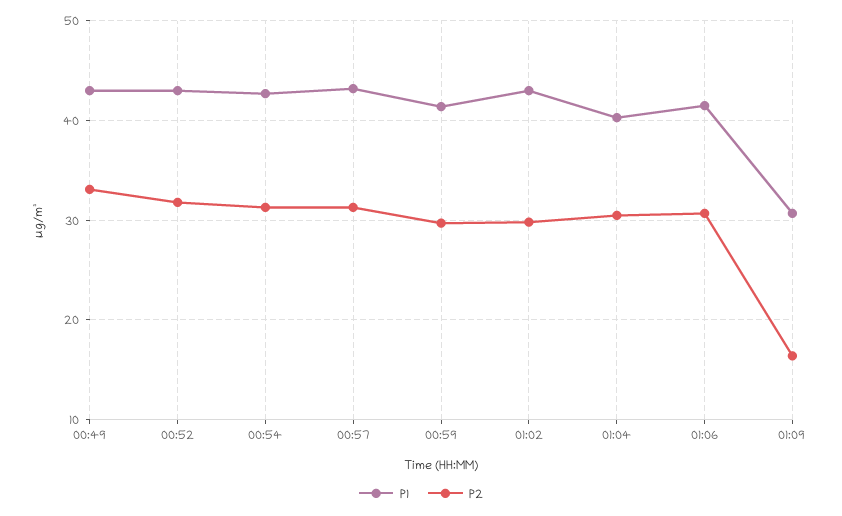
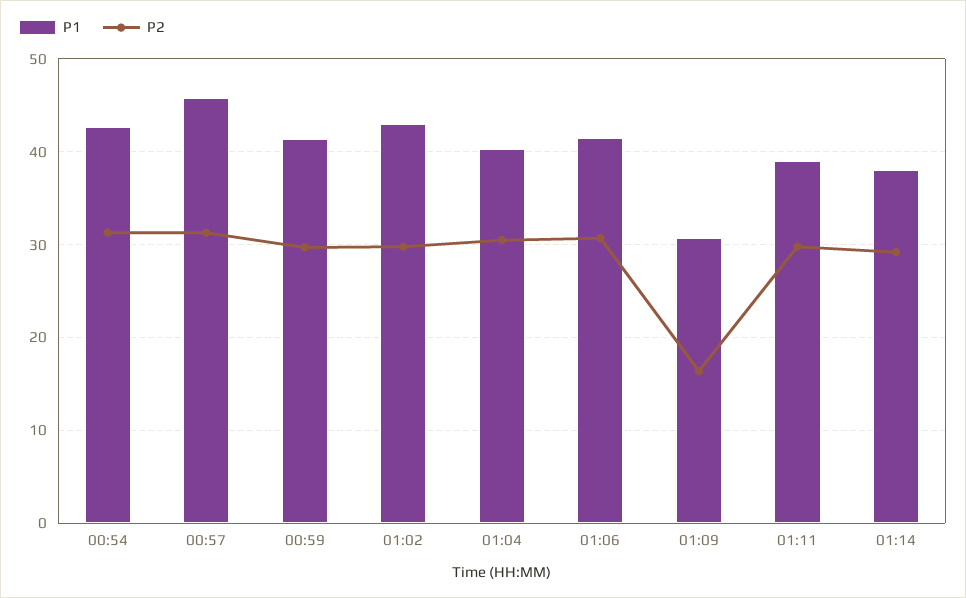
P1, 00:49: 43 -> none
P2, 00:49: 33 -> none
P1, 00:52: 43 -> none
P2, 00:52: 32 -> none
P1, 00:57: 43 -> 46
P1, 01:11: none -> 39
P2, 01:11: none -> 30
P1, 01:14: none -> 38
P2, 01:14: none -> 29

